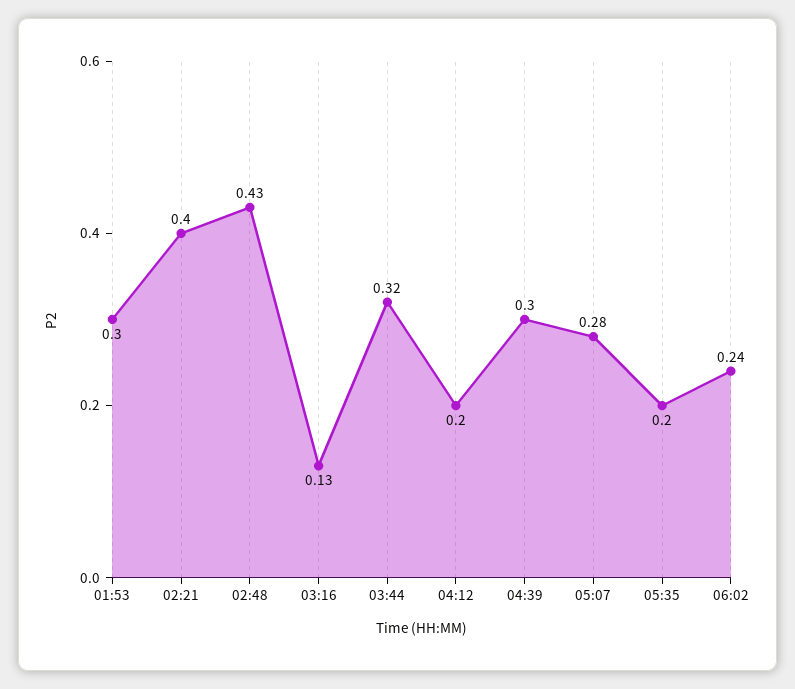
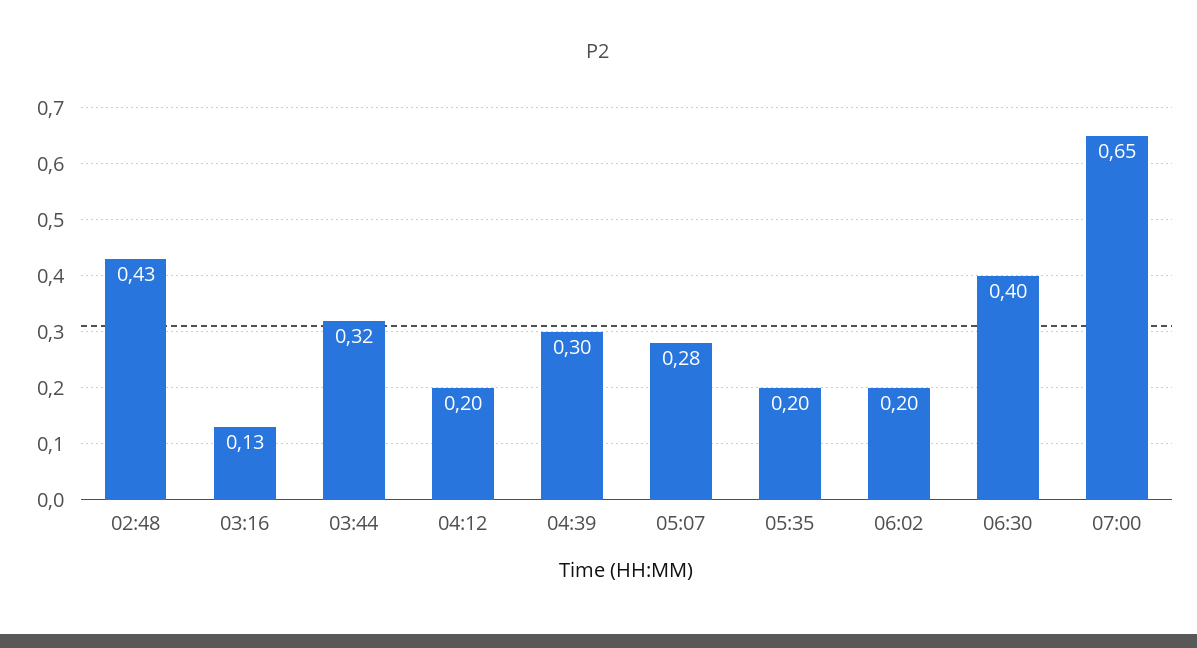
01:53: 0.3 -> none
02:21: 0.4 -> none
06:02: 0.24 -> 0.2
06:30: none -> 0.4
07:00: none -> 0.65

